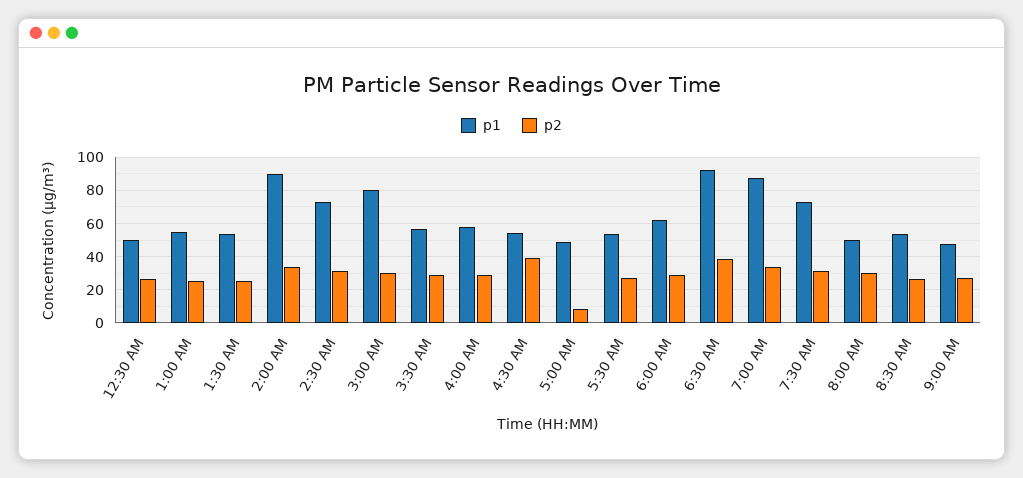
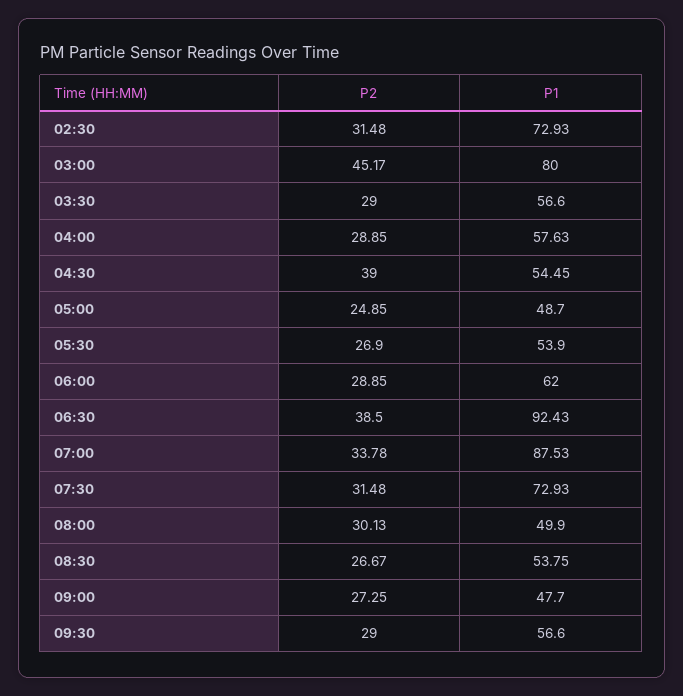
p1, 12:30 AM: 50 -> none
p2, 12:30 AM: 25 -> none
p1, 1:00 AM: 55 -> none
p2, 1:00 AM: 25 -> none
p1, 1:30 AM: 55 -> none
p2, 1:30 AM: 25 -> none
p1, 2:00 AM: 90 -> none
p2, 2:00 AM: 35 -> none
p2, 3:00 AM: 30 -> 45.17
p2, 5:00 AM: 10 -> 24.85
p2, 09:30: none -> 29
p1, 09:30: none -> 56.6

